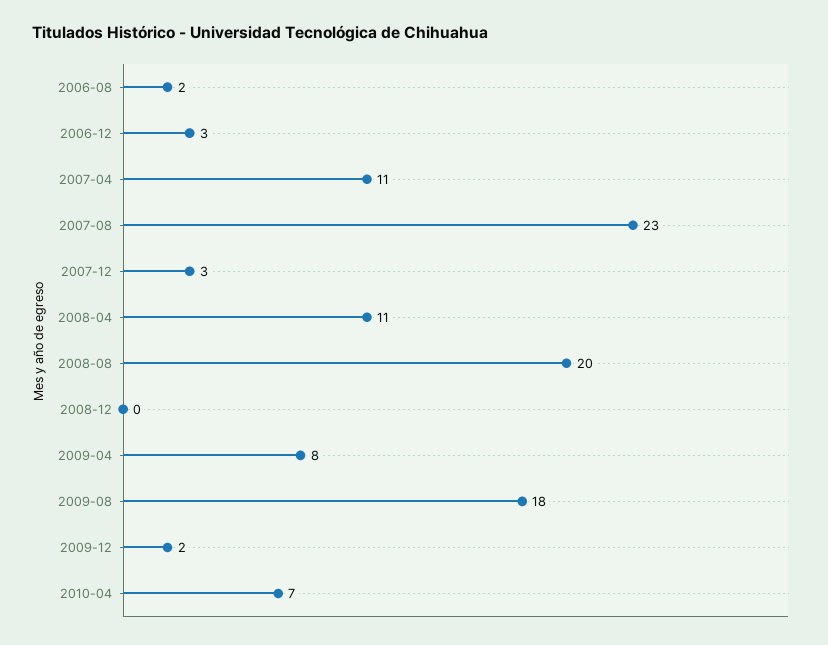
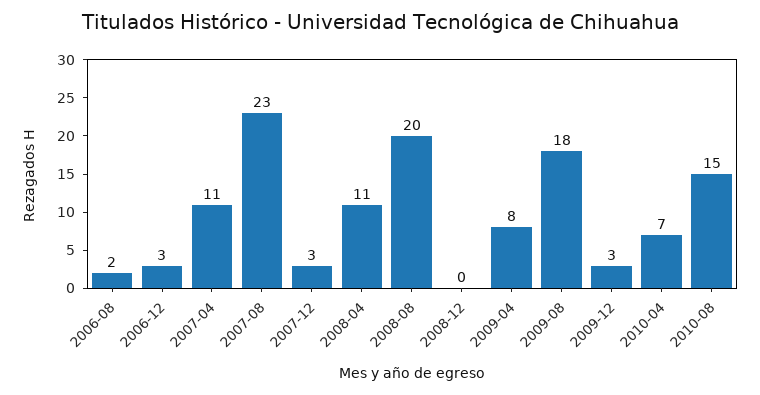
2009-12: 2 -> 3
2010-08: none -> 15

